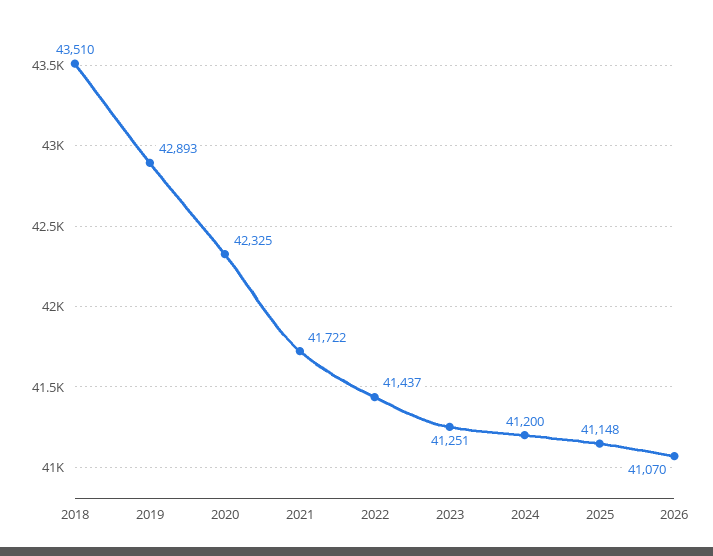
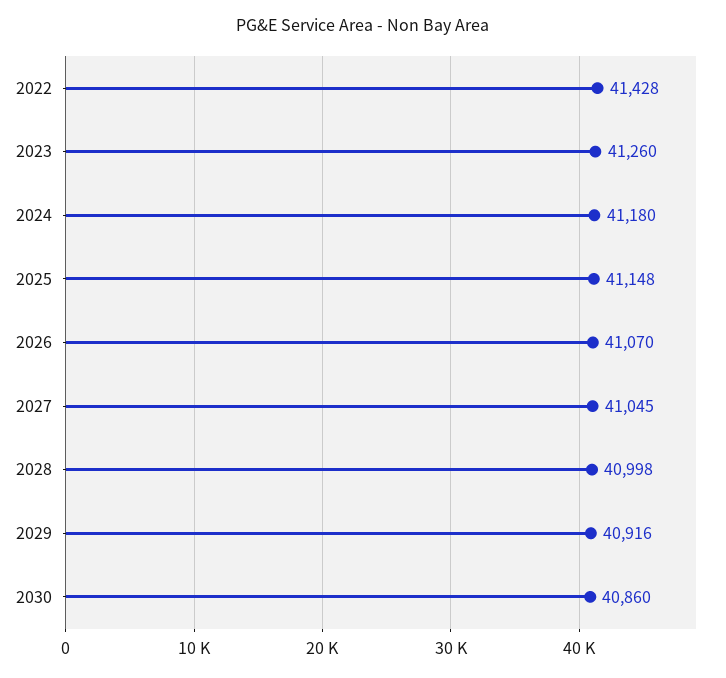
2018: 43510 -> none
2019: 42893 -> none
2020: 42325 -> none
2021: 41722 -> none
2022: 41437 -> 41428
2023: 41251 -> 41260
2024: 41200 -> 41180
2027: none -> 41045
2028: none -> 40998
2029: none -> 40916
2030: none -> 40860

